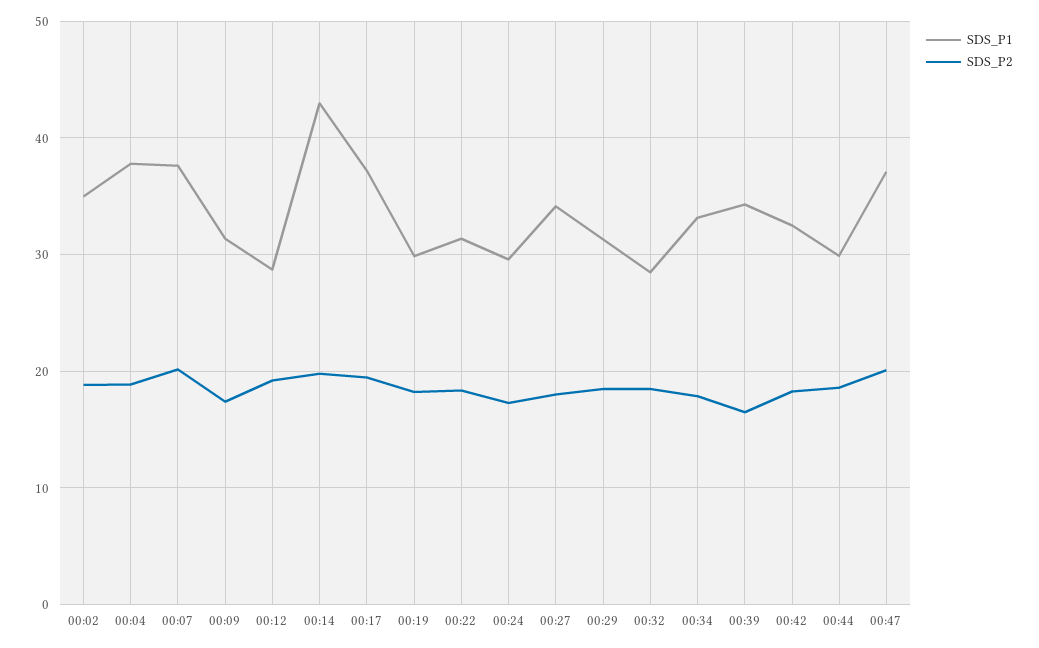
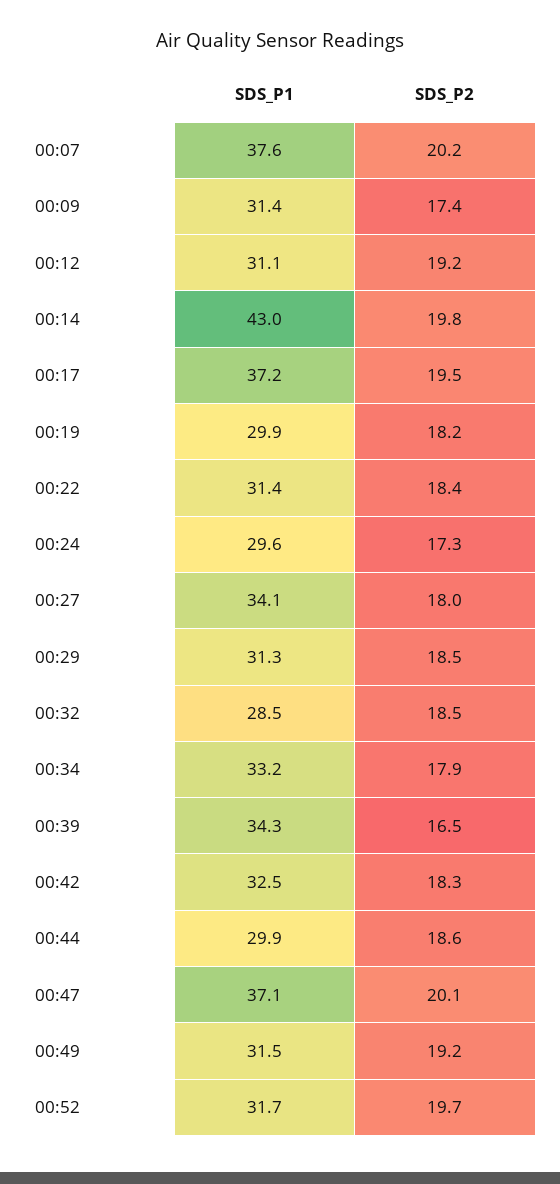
SDS_P1, 00:02: 35 -> none
SDS_P2, 00:02: 19 -> none
SDS_P1, 00:04: 38 -> none
SDS_P2, 00:04: 19 -> none
SDS_P1, 00:12: 29 -> 31.1
SDS_P1, 00:49: none -> 31.5
SDS_P2, 00:49: none -> 19.2
SDS_P1, 00:52: none -> 31.7
SDS_P2, 00:52: none -> 19.7

